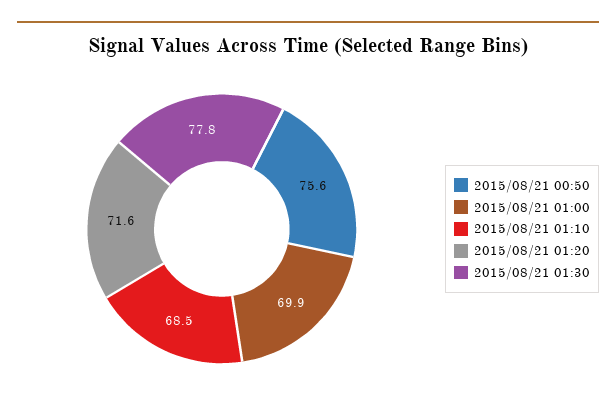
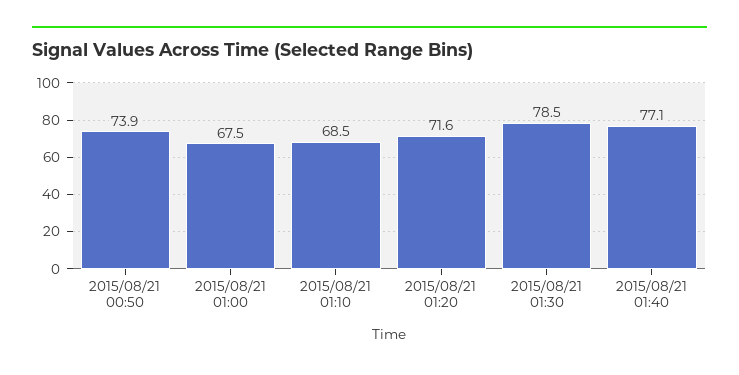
2015/08/21 00:50: 75.6 -> 73.9
2015/08/21 01:00: 69.9 -> 67.5
2015/08/21 01:30: 77.8 -> 78.5
2015/08/21 01:40: none -> 77.1

